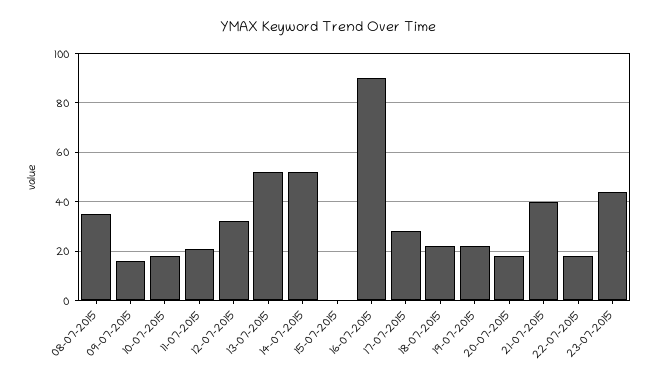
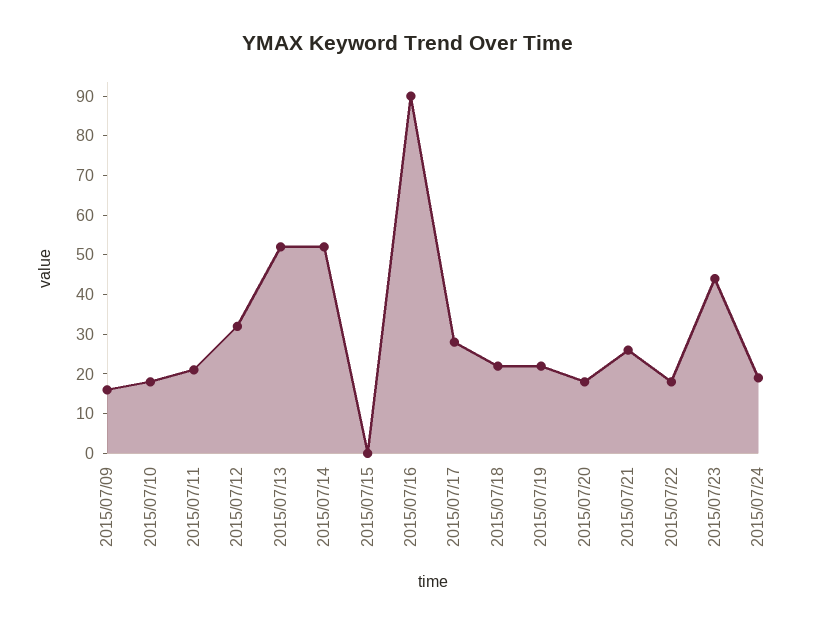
08-07-2015: 35 -> none
21-07-2015: 40 -> 25
2015/07/24: none -> 20

